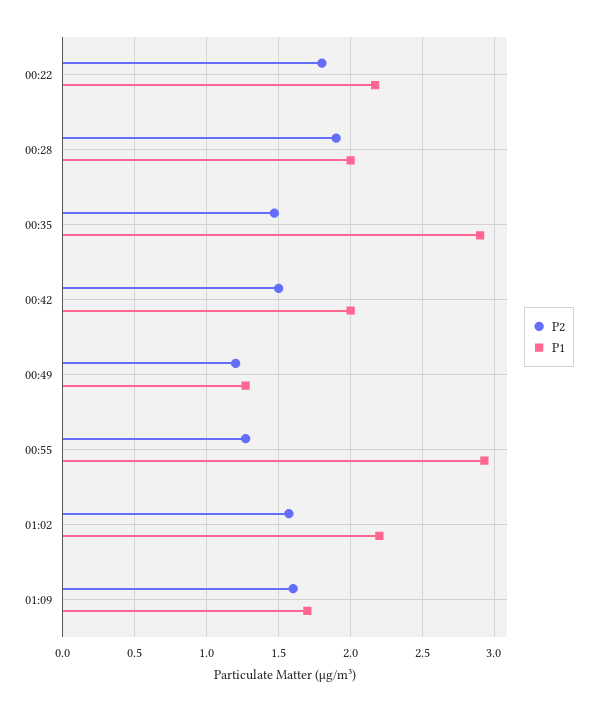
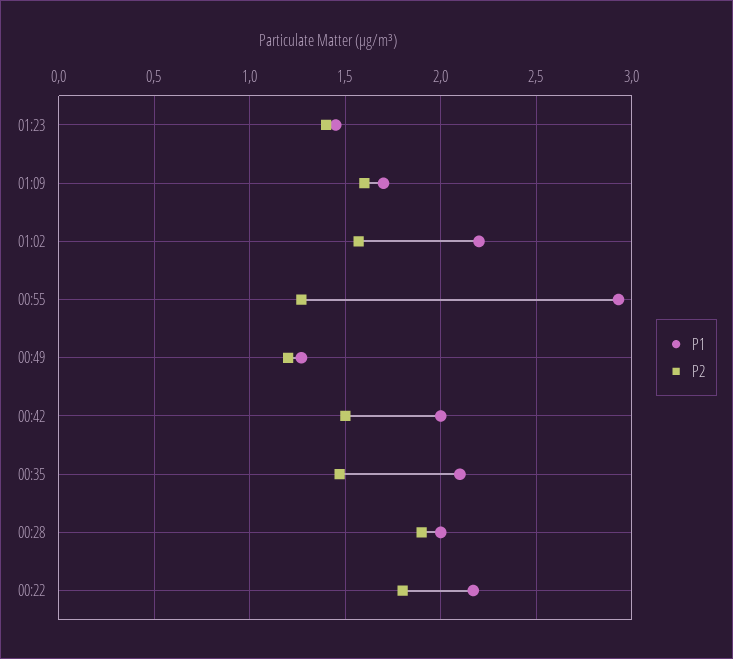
P1, 00:35: 2.9 -> 2.1
P1, 01:23: none -> 1.45
P2, 01:23: none -> 1.4

